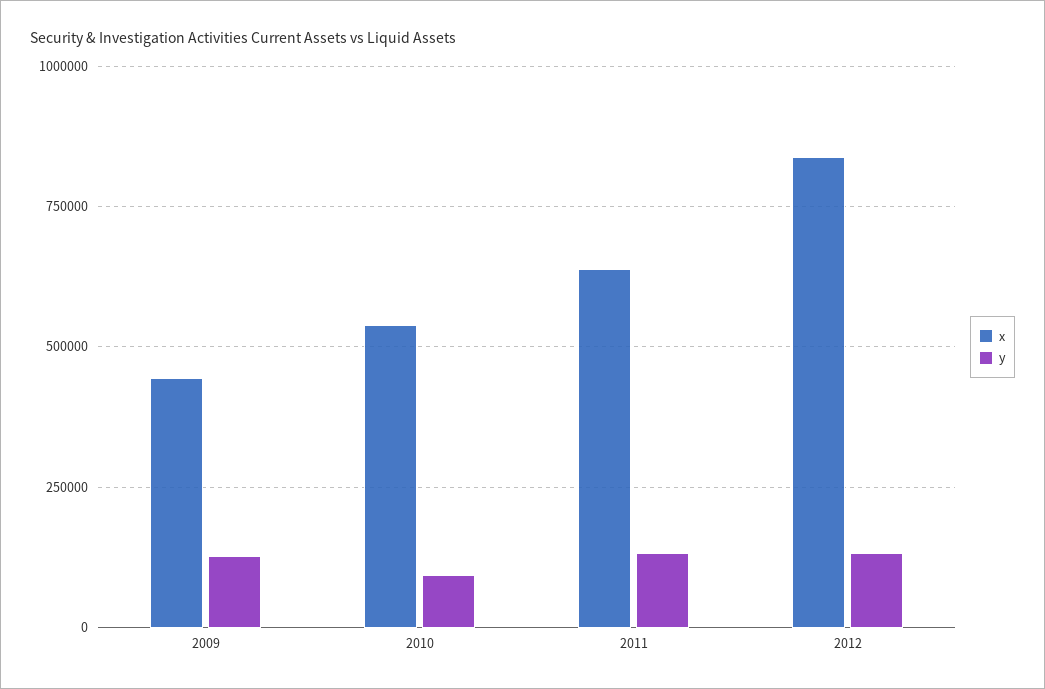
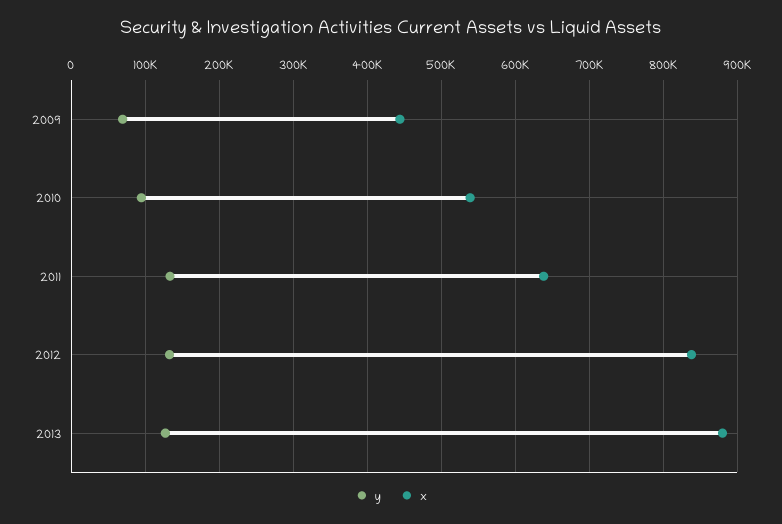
y, 2009: 125000 -> 70000
y, 2013: none -> 130000
x, 2013: none -> 880000

